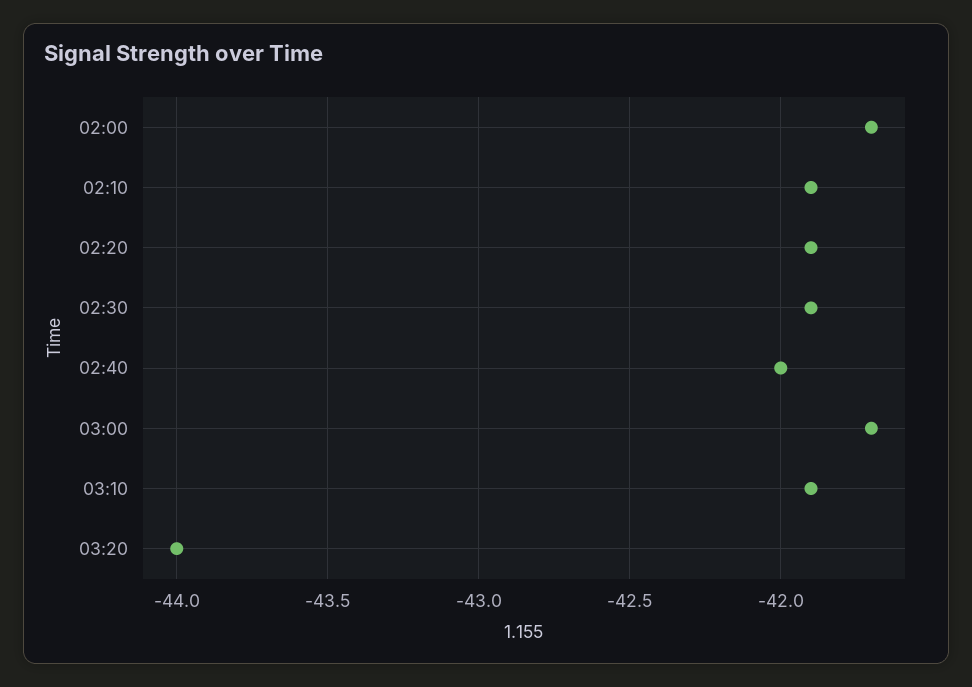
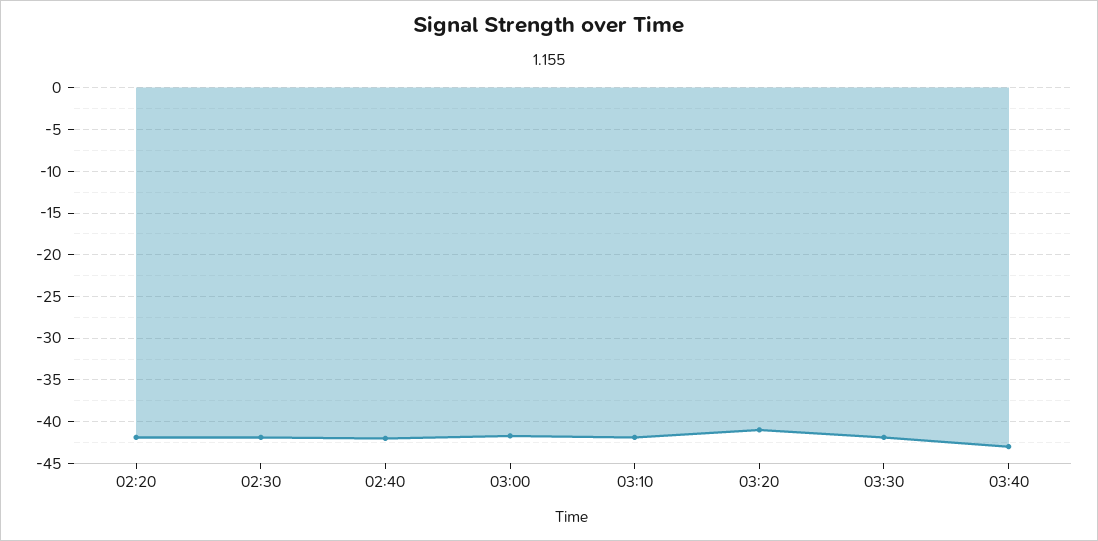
02:00: -41.7 -> none
02:10: -41.9 -> none
03:20: -44 -> -41
03:30: none -> -42
03:40: none -> -43

